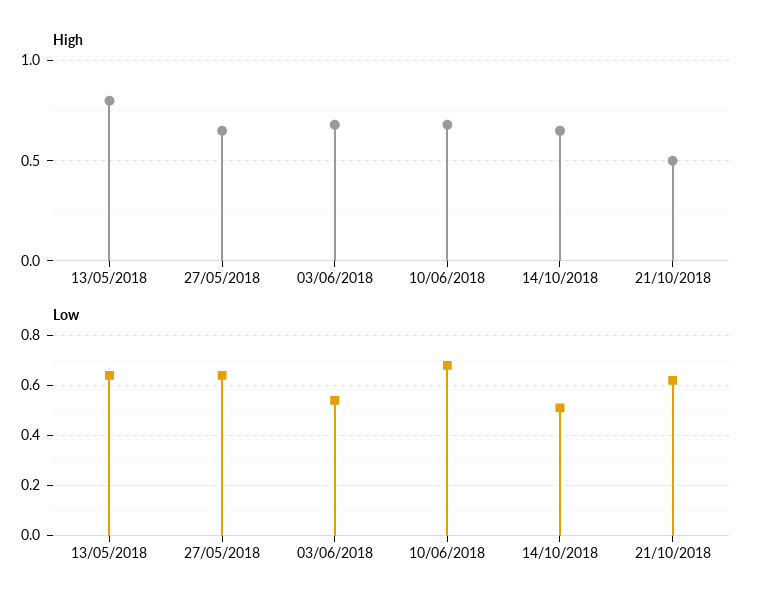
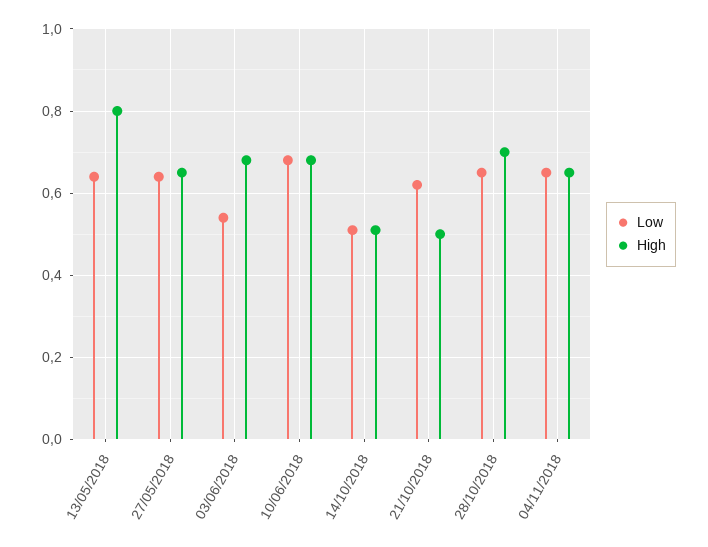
High, 14/10/2018: 0.65 -> 0.5
Low, 28/10/2018: none -> 0.65
High, 28/10/2018: none -> 0.7
Low, 04/11/2018: none -> 0.65
High, 04/11/2018: none -> 0.65

